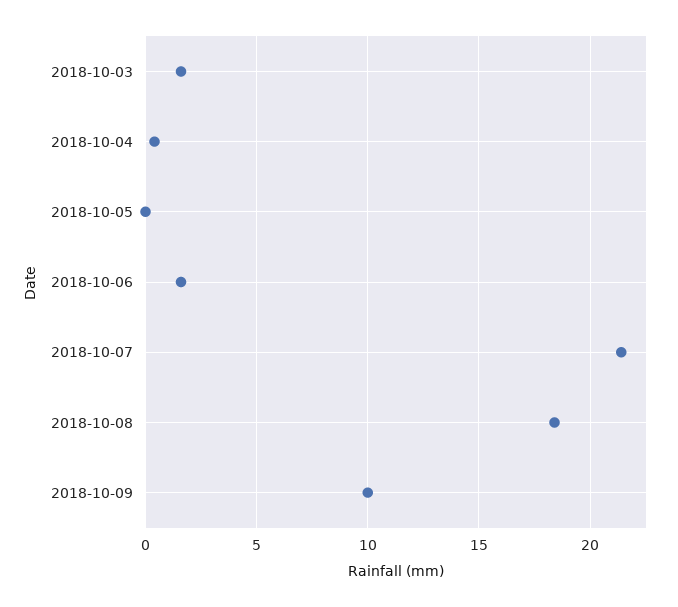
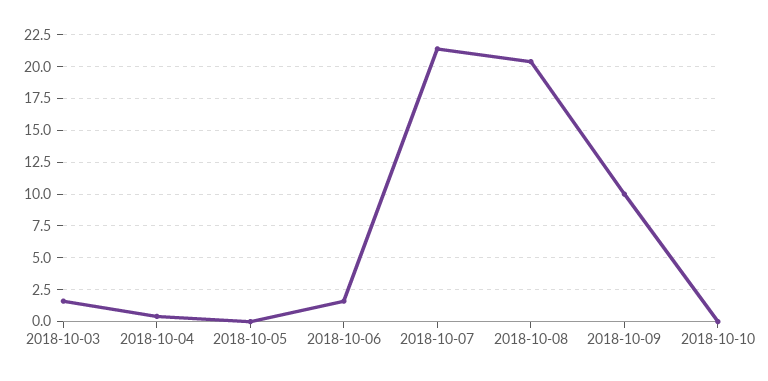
2018-10-08: 18.5 -> 20.5
2018-10-10: none -> 0

